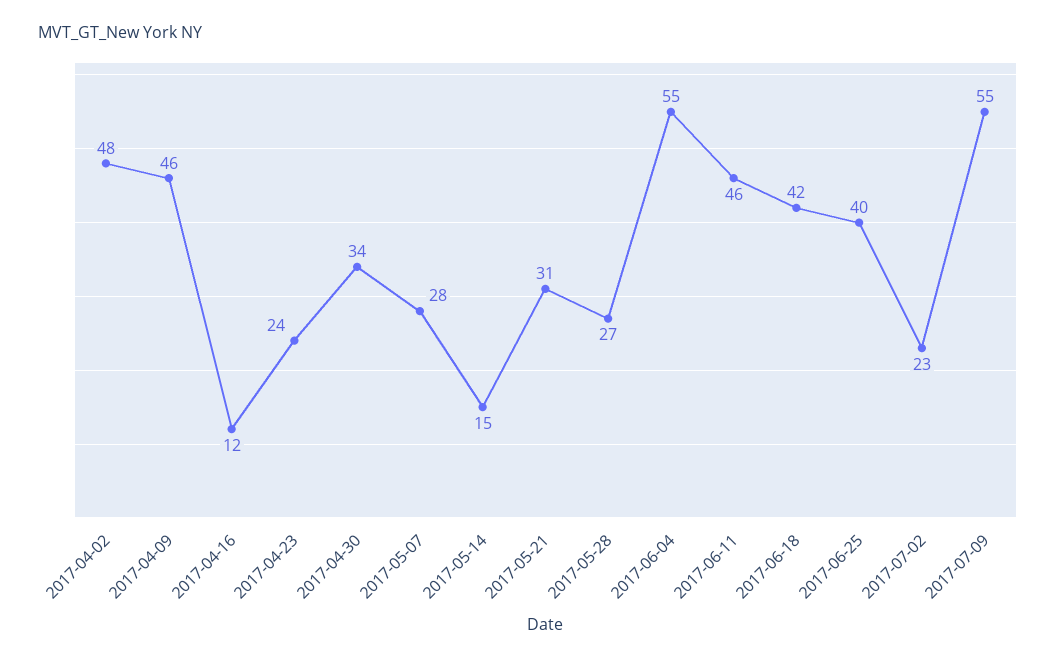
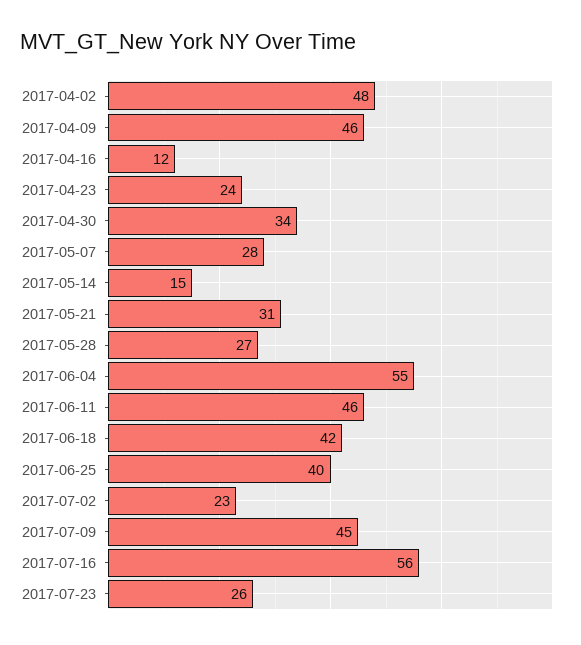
2017-07-09: 55 -> 45
2017-07-16: none -> 56
2017-07-23: none -> 26

